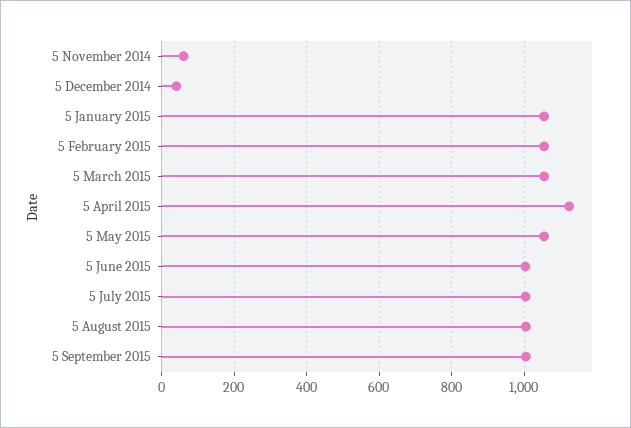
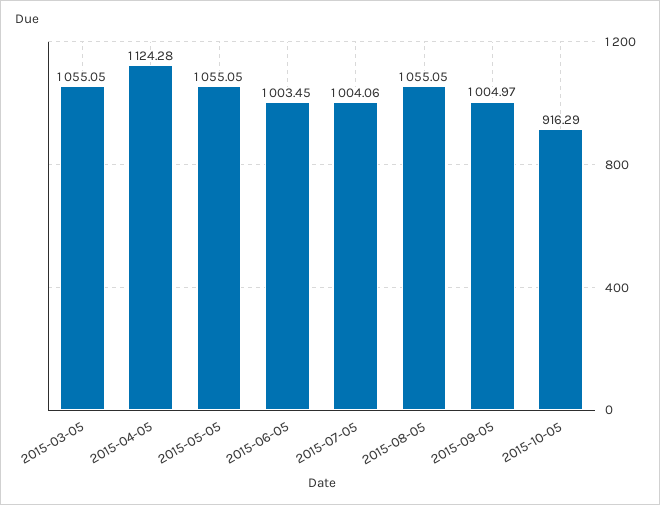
5 November 2014: 60 -> none
5 December 2014: 40 -> none
5 January 2015: 1060 -> none
5 February 2015: 1060 -> none
5 August 2015: 1000 -> 1055.05
2015-10-05: none -> 916.29

